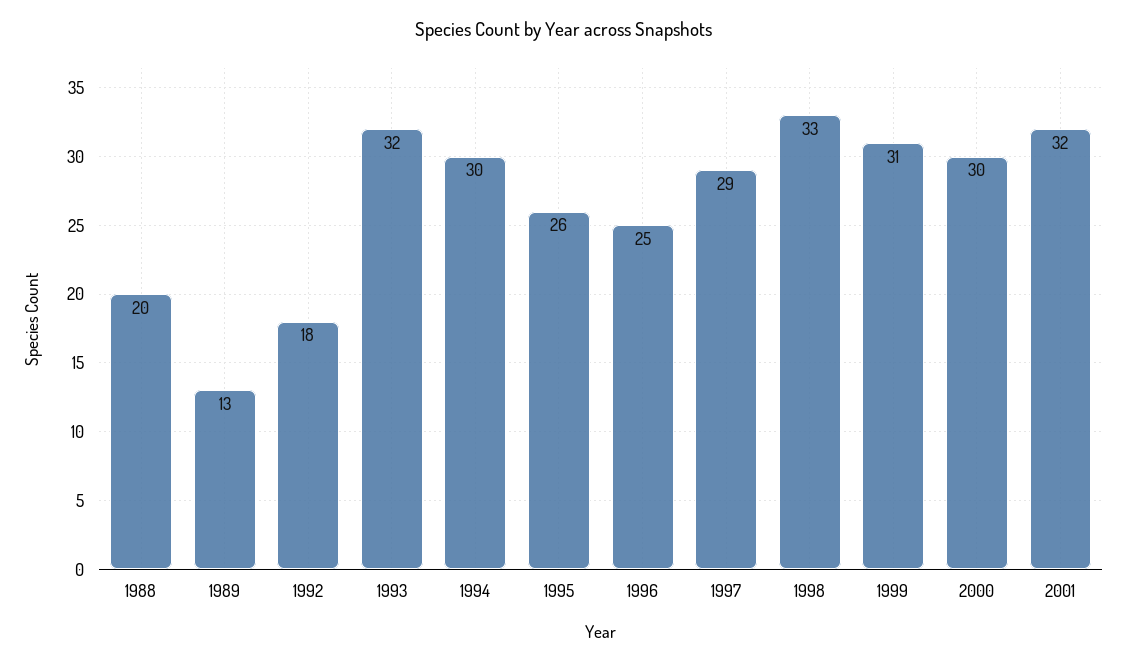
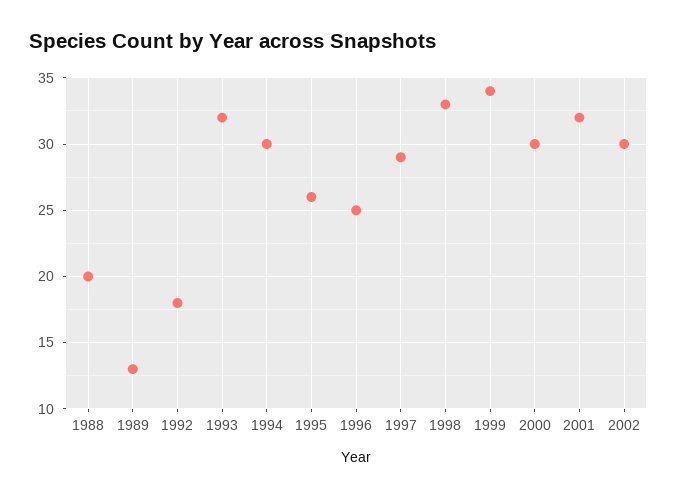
1999: 31 -> 34
2002: none -> 30

